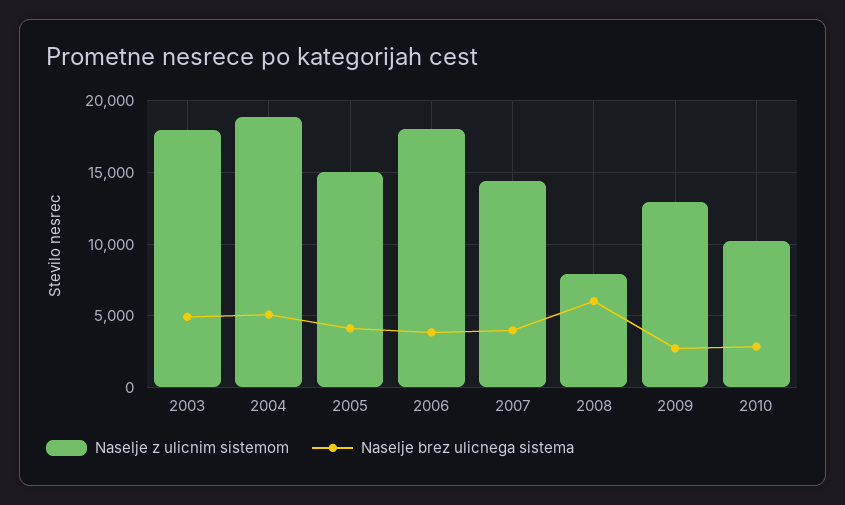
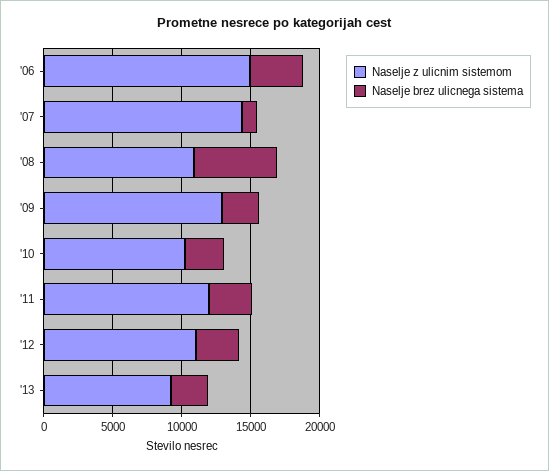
Naselje z ulicnim sistemom, 2003: 18000 -> none
Naselje brez ulicnega sistema, 2003: 5000 -> none
Naselje z ulicnim sistemom, 2004: 19000 -> none
Naselje brez ulicnega sistema, 2004: 5000 -> none
Naselje z ulicnim sistemom, 2005: 15000 -> none
Naselje brez ulicnega sistema, 2005: 4000 -> none
Naselje z ulicnim sistemom, 2006: 18000 -> 15000
Naselje brez ulicnega sistema, 2007: 4000 -> 1000
Naselje z ulicnim sistemom, 2008: 8000 -> 11000
Naselje z ulicnim sistemom, '11: none -> 12000
Naselje brez ulicnega sistema, '11: none -> 3000
Naselje z ulicnim sistemom, '12: none -> 11000
Naselje brez ulicnega sistema, '12: none -> 3000
Naselje z ulicnim sistemom, '13: none -> 9000
Naselje brez ulicnega sistema, '13: none -> 3000

